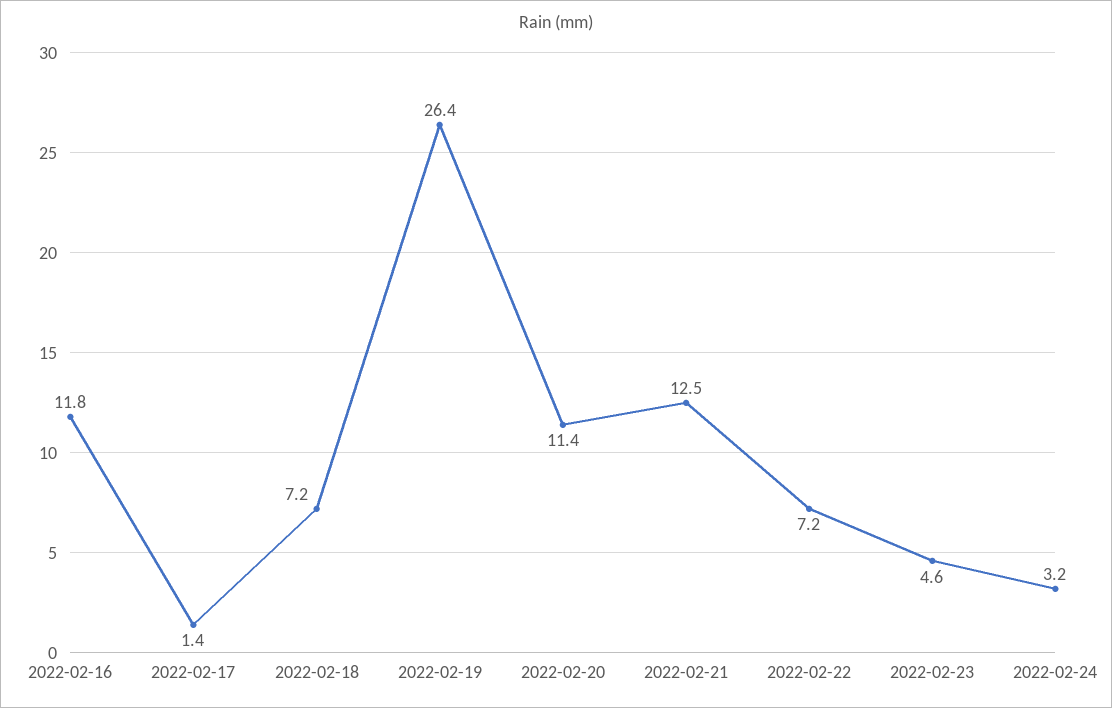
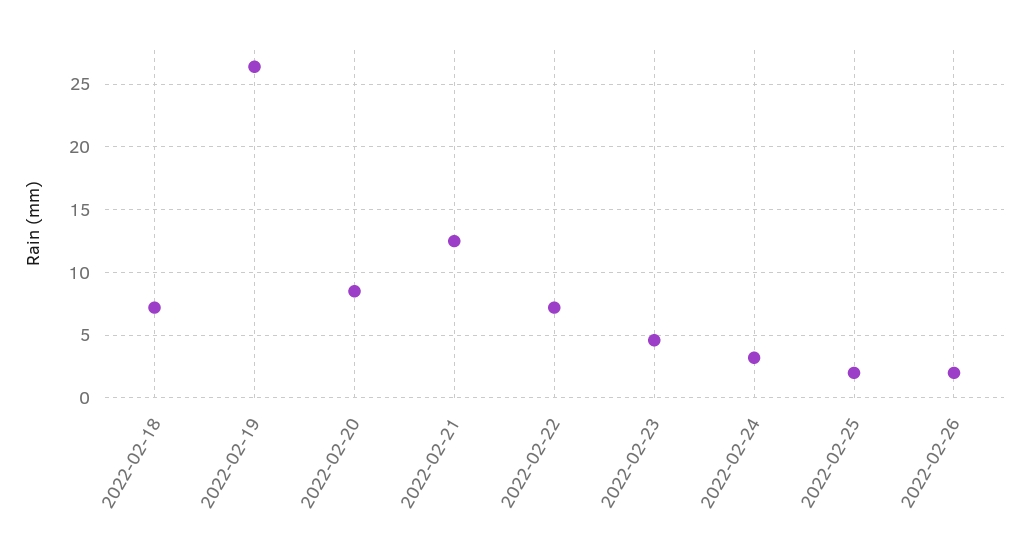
2022-02-16: 11.8 -> none
2022-02-17: 1.4 -> none
2022-02-20: 11.4 -> 8.5
2022-02-25: none -> 2
2022-02-26: none -> 2

